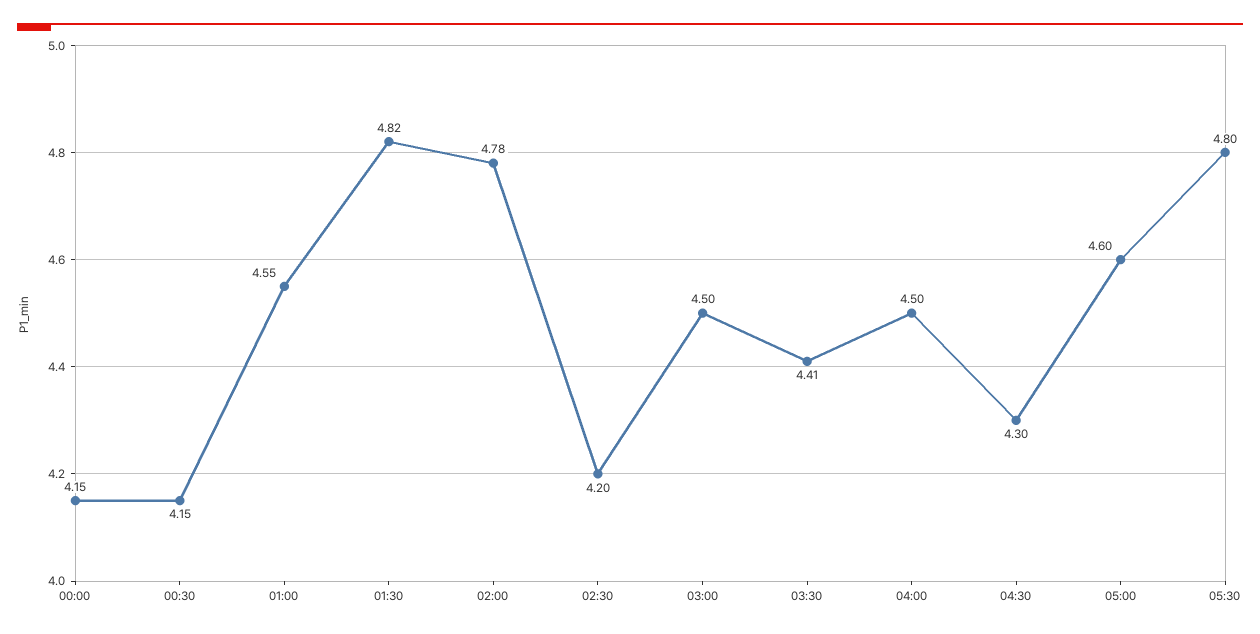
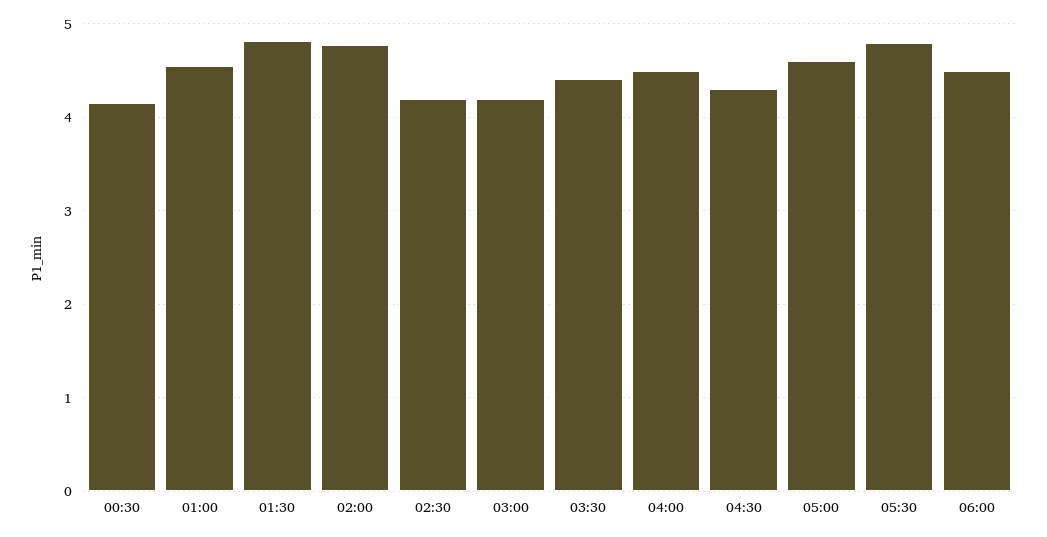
00:00: 4.15 -> none
03:00: 4.5 -> 4.2
06:00: none -> 4.5

